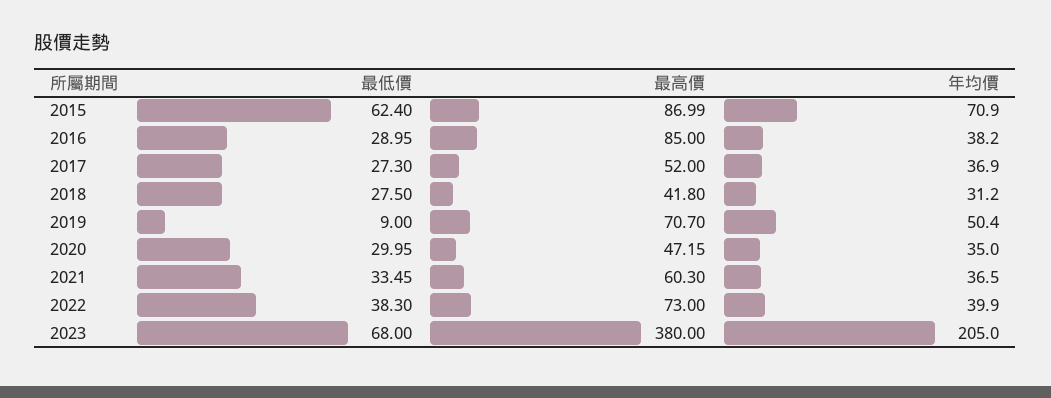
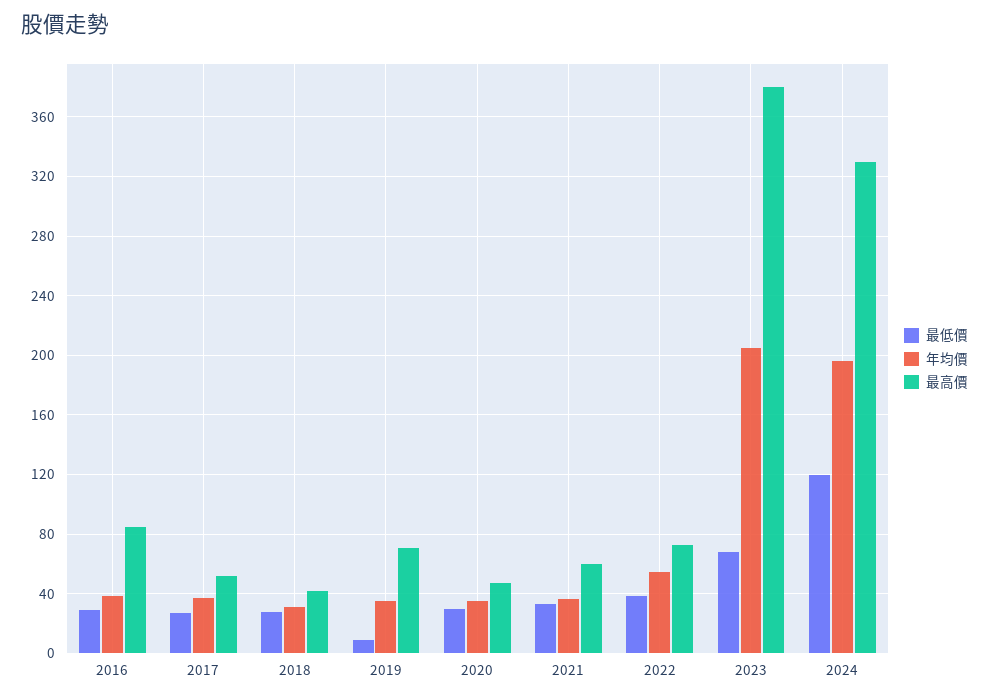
最低價, 2015: 62.4 -> none
最高價, 2015: 86.99 -> none
年均價, 2015: 70.9 -> none
年均價, 2019: 50.4 -> 35
年均價, 2022: 39.9 -> 55
最低價, 2024: none -> 120
年均價, 2024: none -> 195
最高價, 2024: none -> 330

